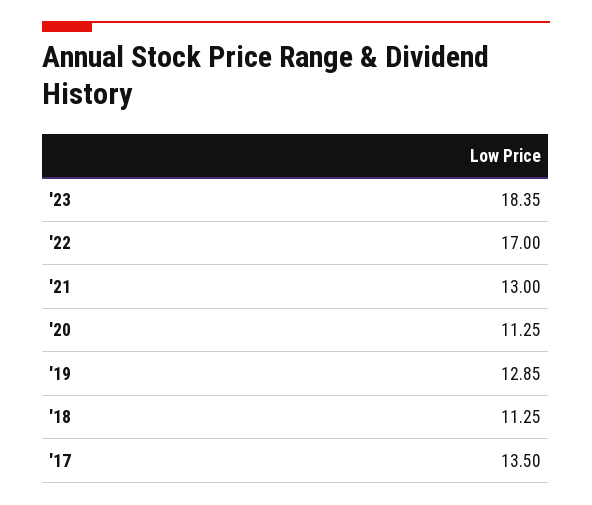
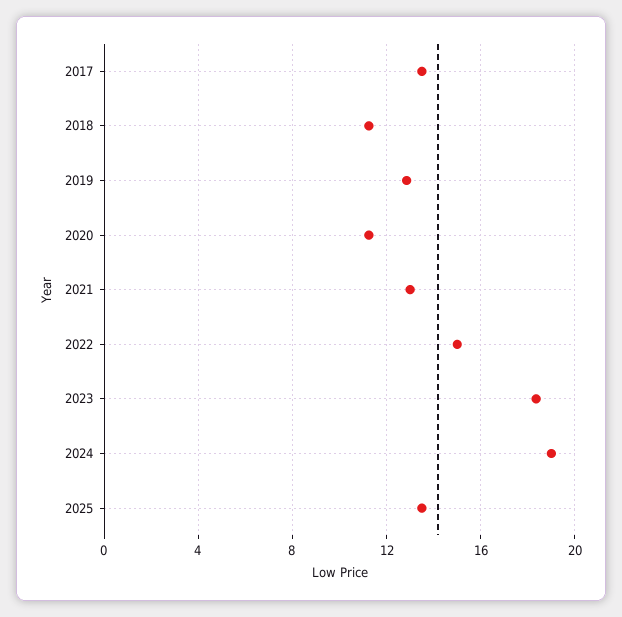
'22: 17 -> 15
2024: none -> 19
2025: none -> 13.5

